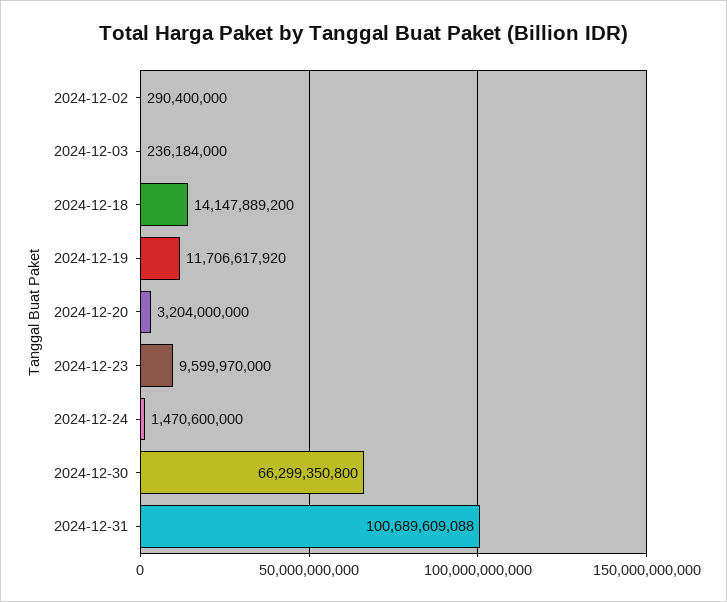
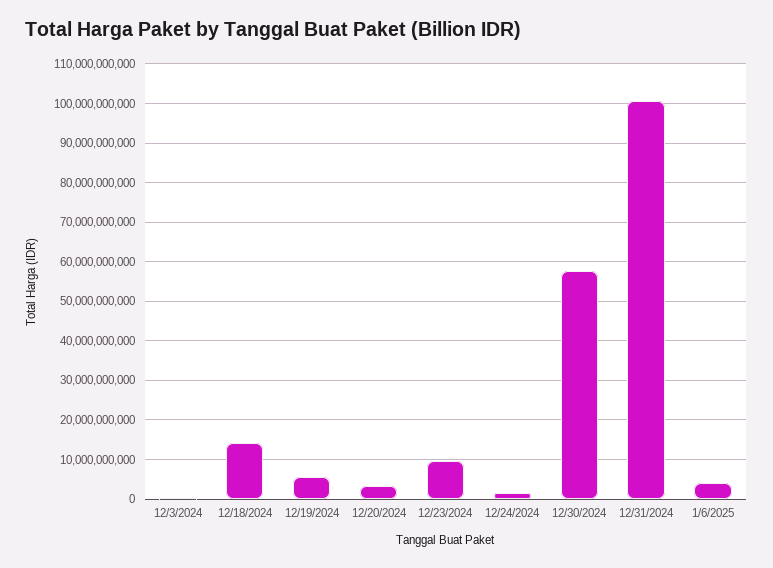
2024-12-02: 290400000 -> none
2024-12-19: 11706617920 -> 6000000000
2024-12-30: 66299350800 -> 58000000000
1/6/2025: none -> 4000000000

